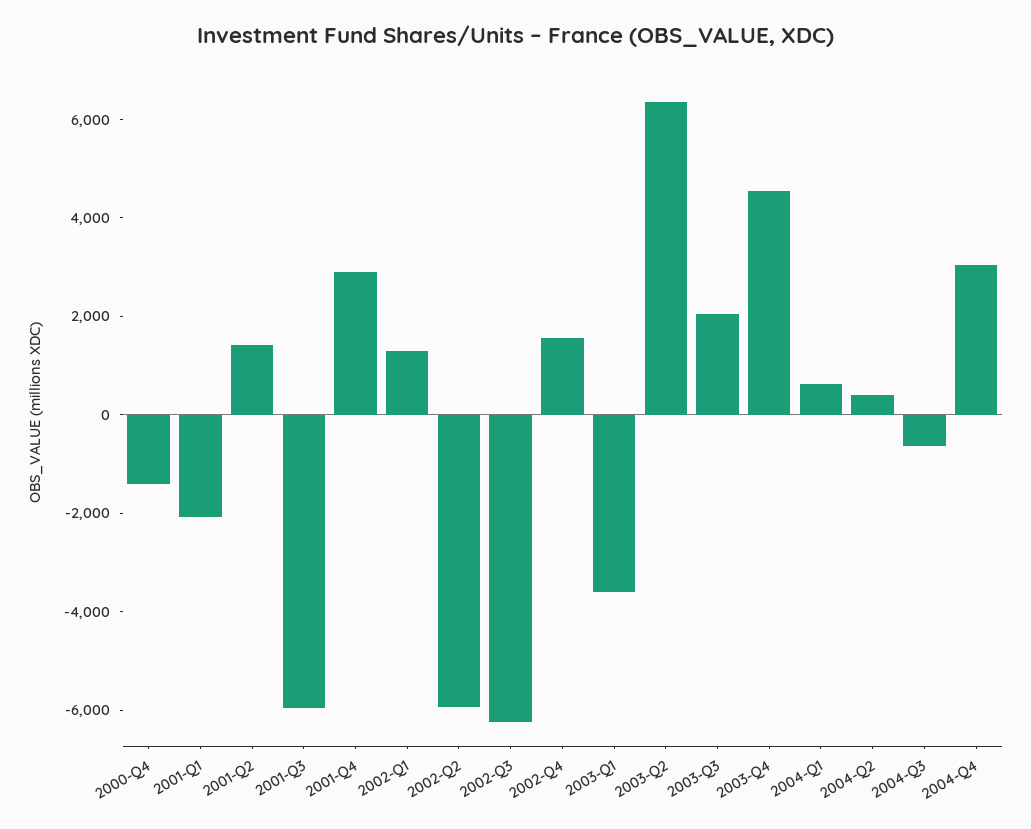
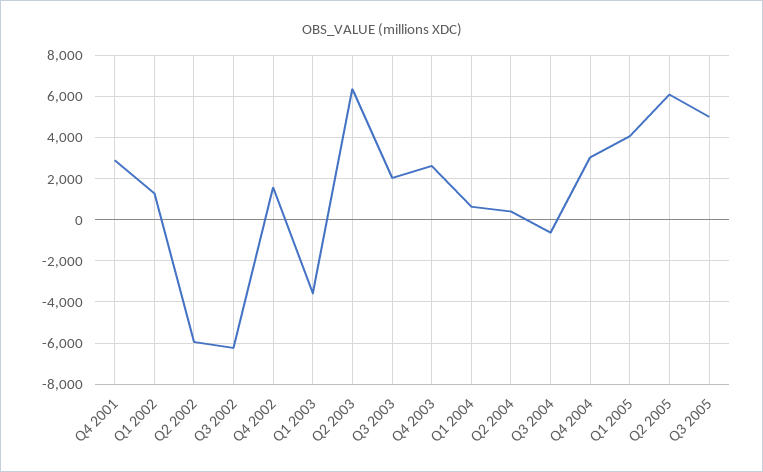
2000-Q4: -1500 -> none
2001-Q1: -2000 -> none
2001-Q2: 1500 -> none
2001-Q3: -6000 -> none
2003-Q4: 4500 -> 2500
Q1 2005: none -> 4000
Q2 2005: none -> 6000
Q3 2005: none -> 5000

